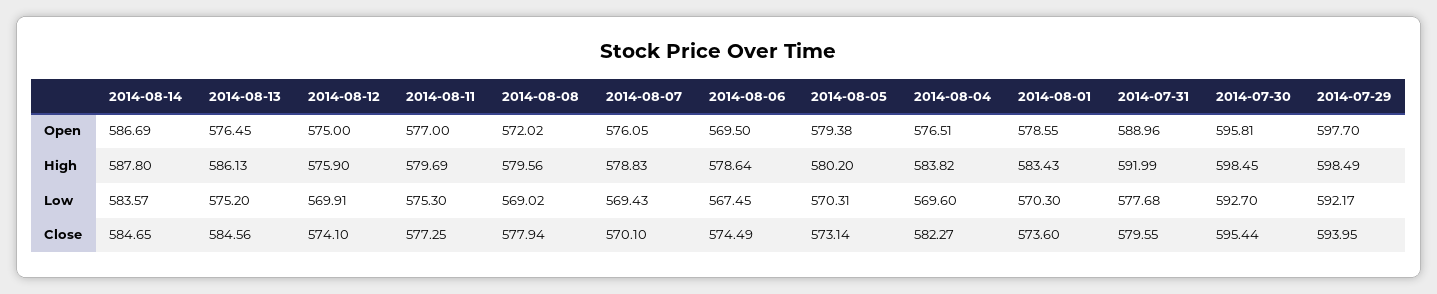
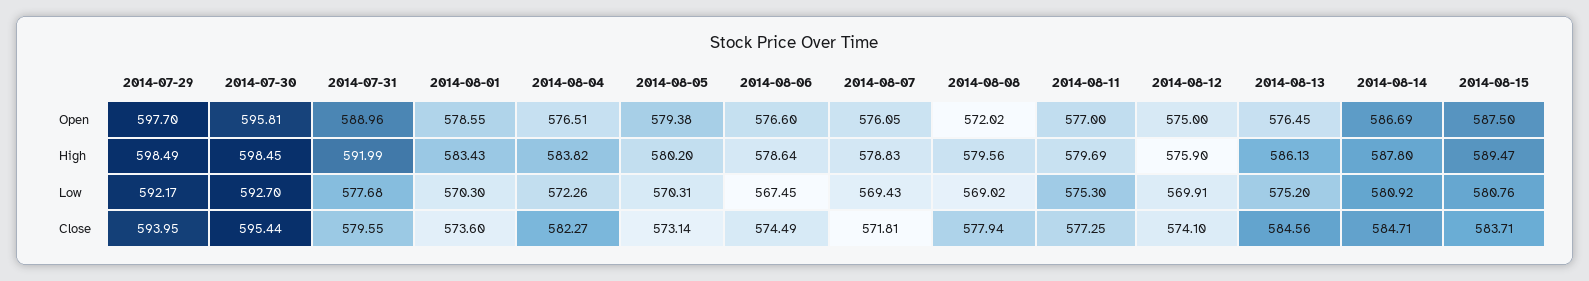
2014-08-06, Open: 569.5 -> 576.6
2014-08-14, Low: 583.57 -> 580.92
2014-08-04, Low: 569.6 -> 572.26
2014-08-14, Close: 584.65 -> 584.71
2014-08-07, Close: 570.1 -> 571.81
2014-08-15, Open: none -> 587.5
2014-08-15, High: none -> 589.47
2014-08-15, Low: none -> 580.76
2014-08-15, Close: none -> 583.71

